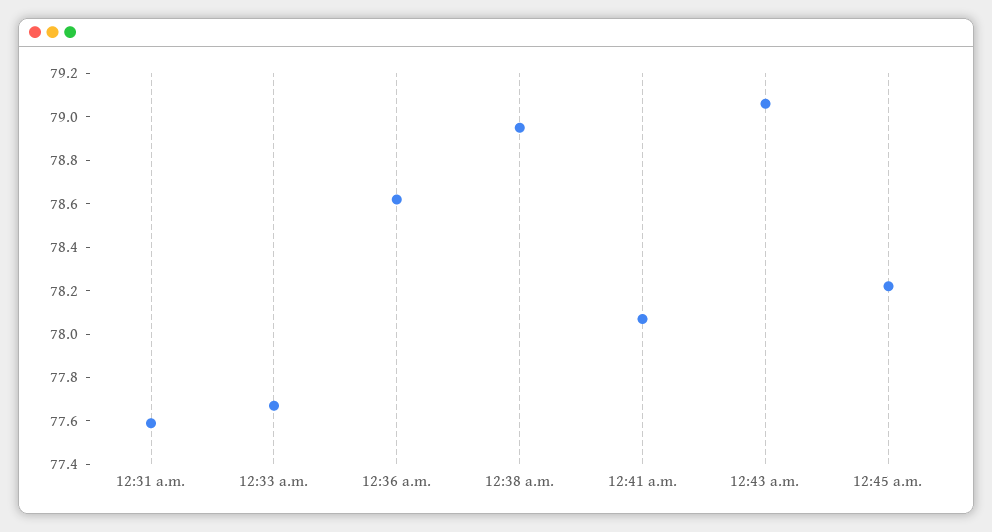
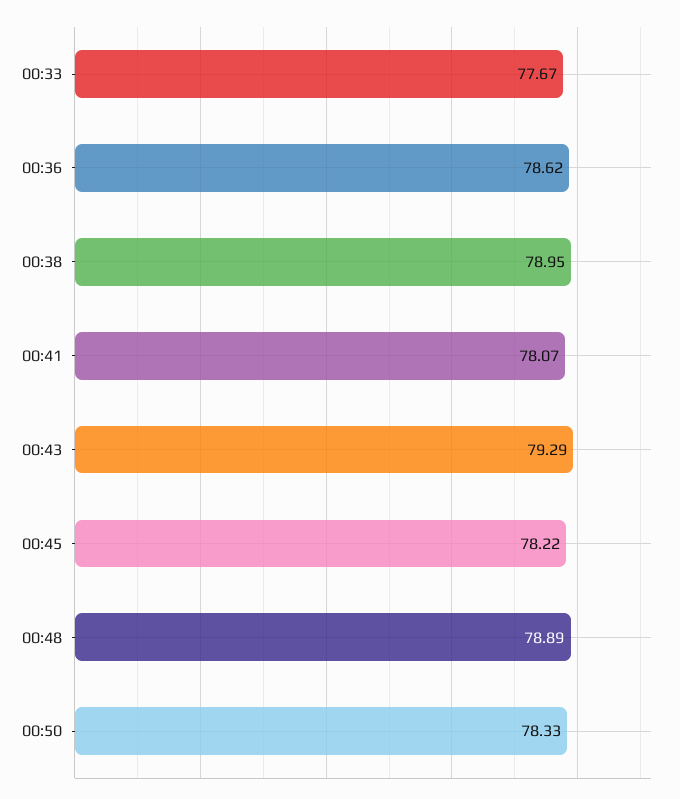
12:31 a.m.: 77.6 -> none
12:43 a.m.: 79.05 -> 79.29
00:48: none -> 78.89
00:50: none -> 78.33

